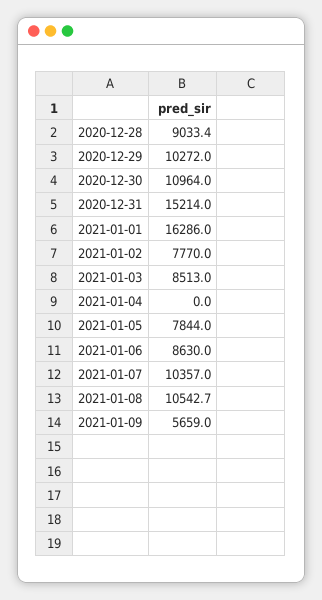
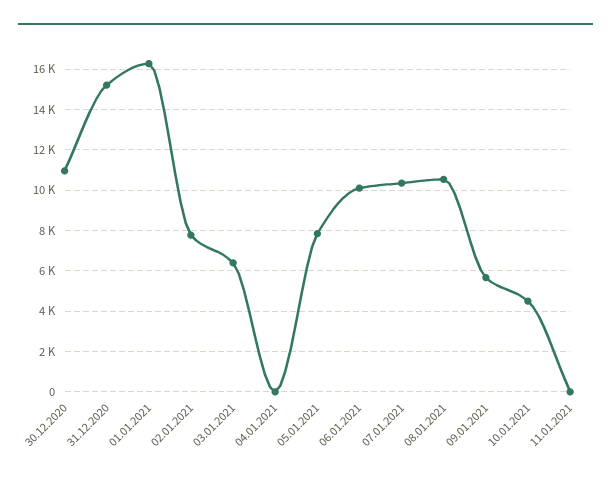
2020-12-28: 9033.4 -> none
2020-12-29: 10272 -> none
2021-01-03: 8513 -> 6500
2021-01-06: 8630 -> 10000
10.01.2021: none -> 4500
11.01.2021: none -> 0

